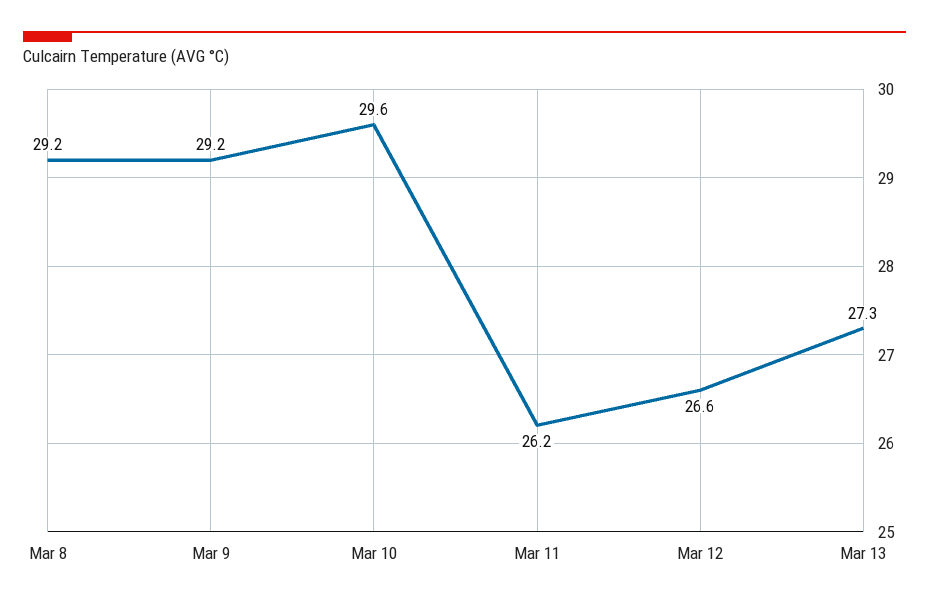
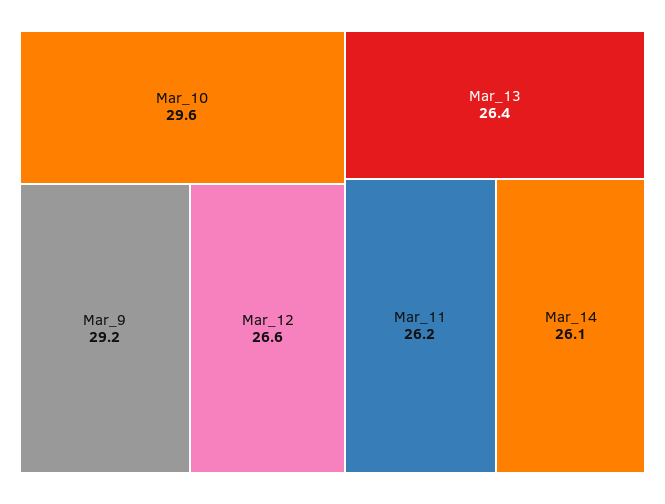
Mar 8: 29.2 -> none
Mar 13: 27.3 -> 26.4
Mar_14: none -> 26.1

